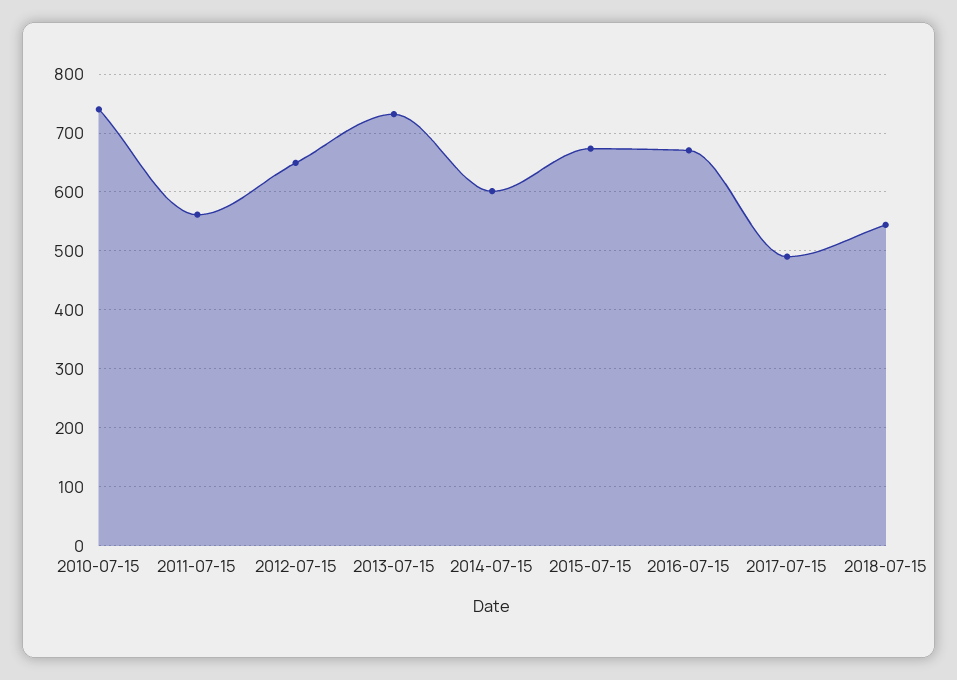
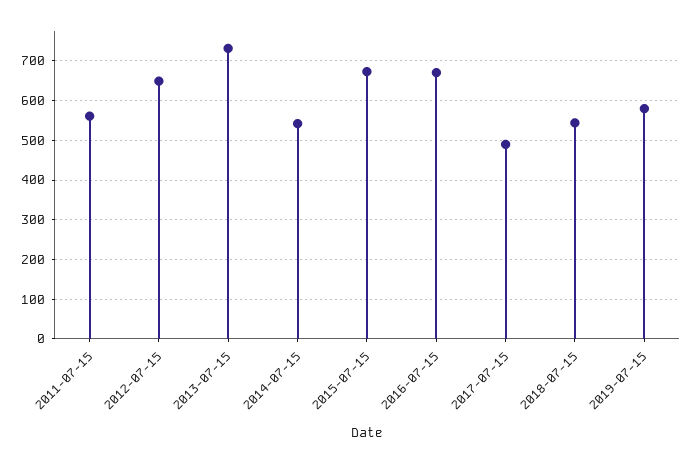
2010-07-15: 740 -> none
2014-07-15: 600 -> 540
2019-07-15: none -> 580

